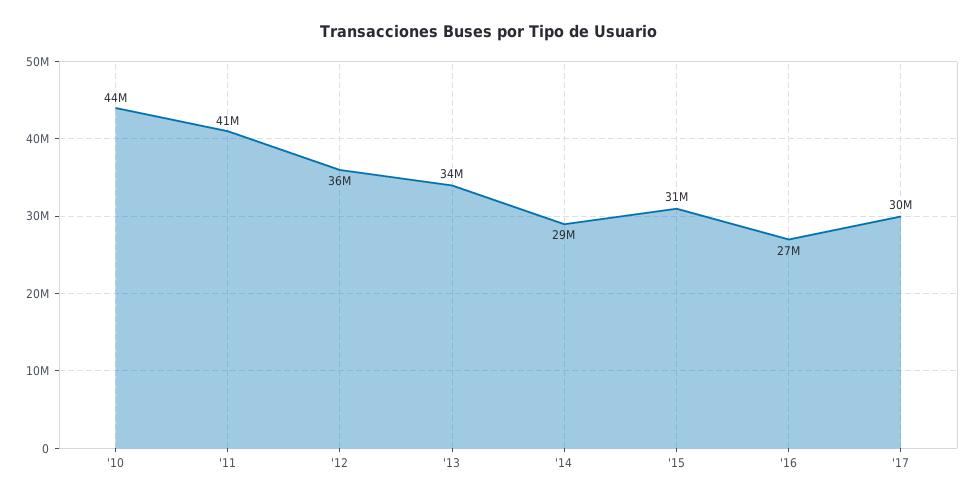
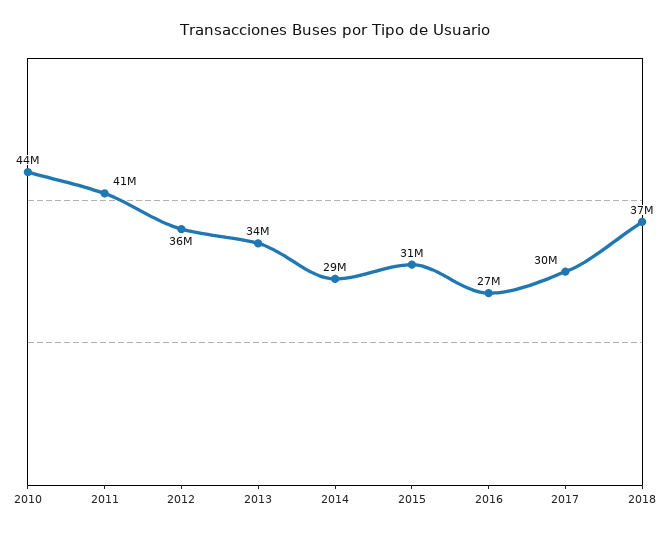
2018: none -> 37000000

